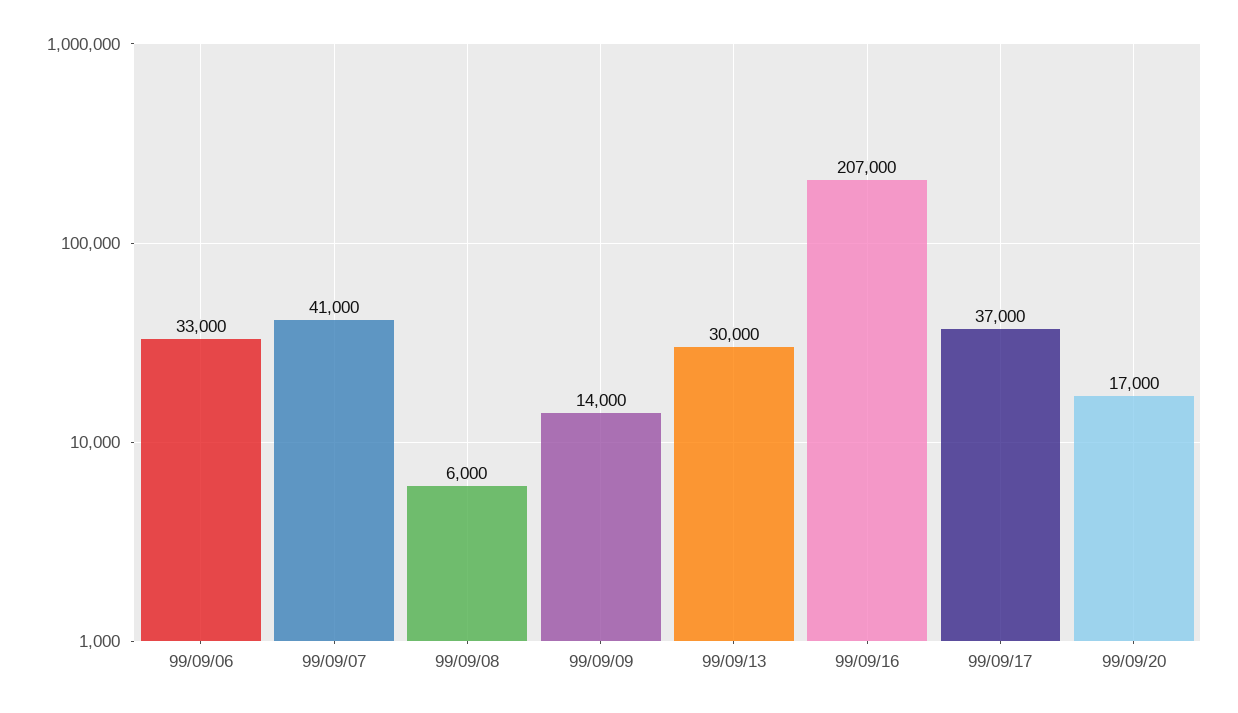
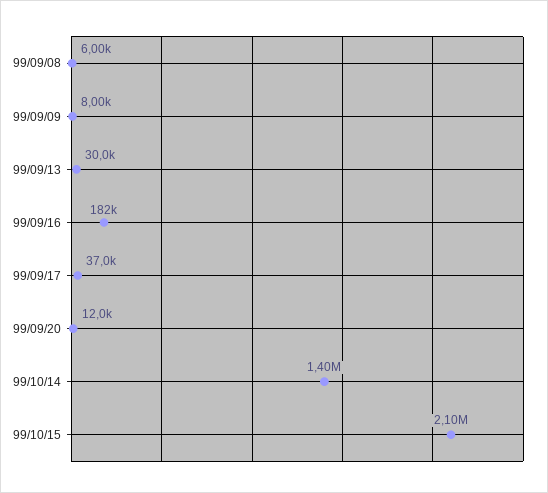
99/09/06: 33000 -> none
99/09/07: 41000 -> none
99/09/09: 14000 -> 8000
99/09/16: 207000 -> 182000
99/09/20: 17000 -> 12000
99/10/14: none -> 1400000
99/10/15: none -> 2100000

